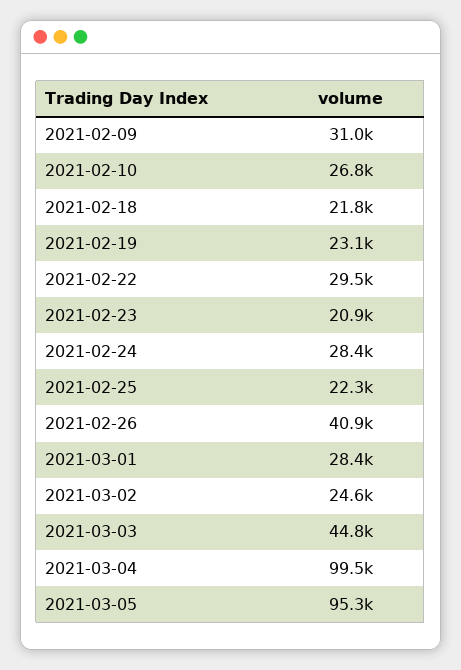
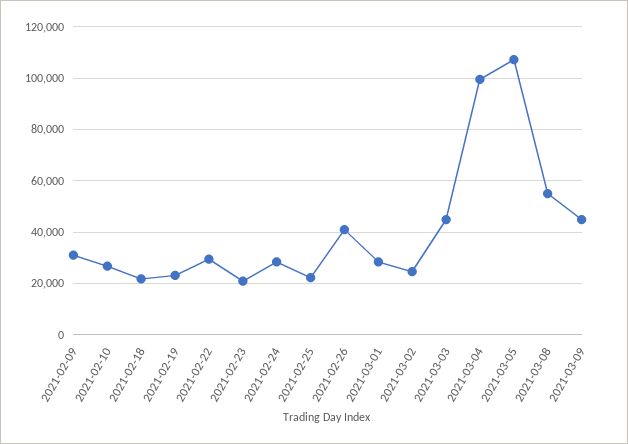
2021-03-05: 95300 -> 107500
2021-03-08: none -> 55000
2021-03-09: none -> 45000

